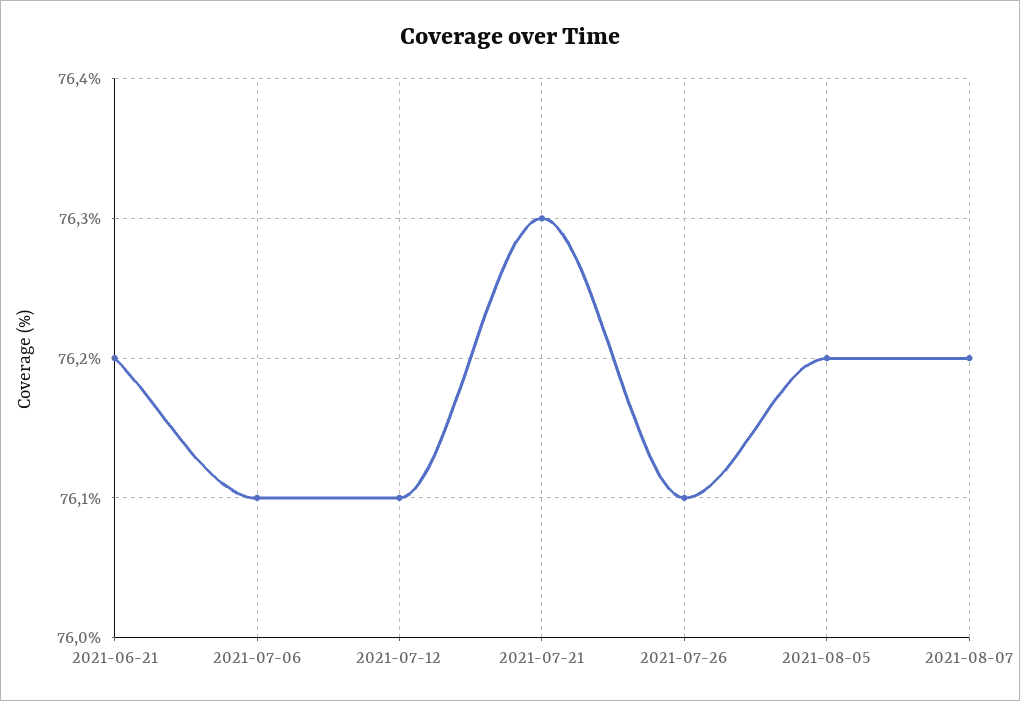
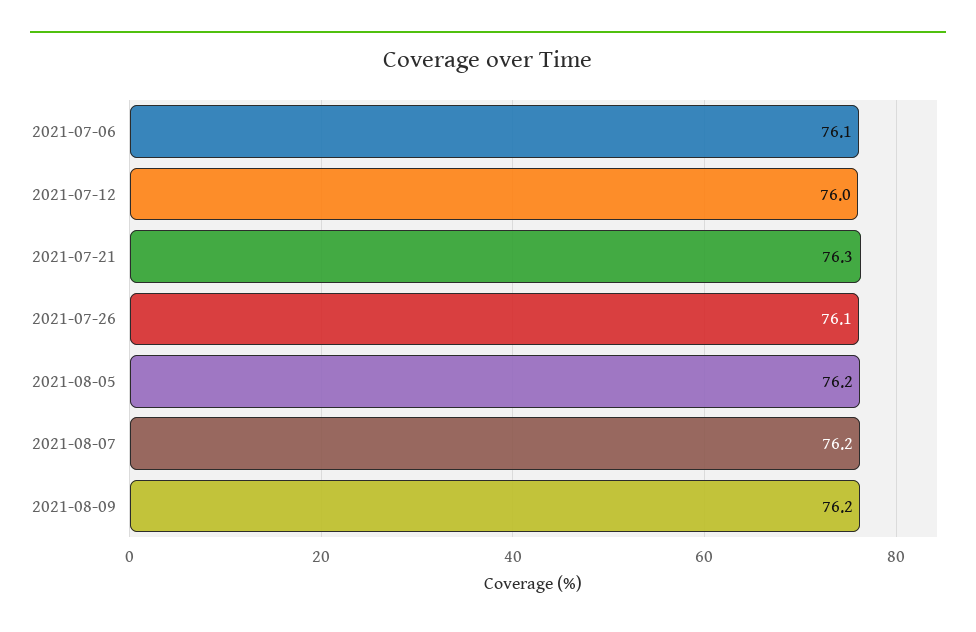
2021-06-21: 76.2 -> none
2021-07-12: 76.1 -> 76
2021-08-09: none -> 76.2

